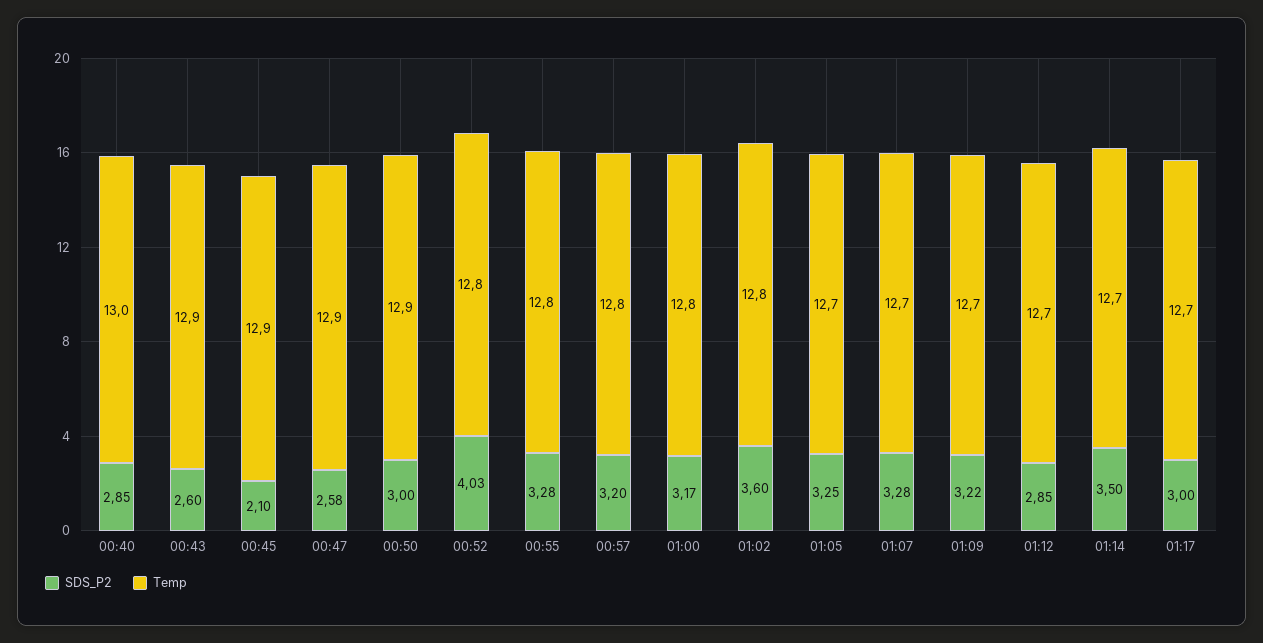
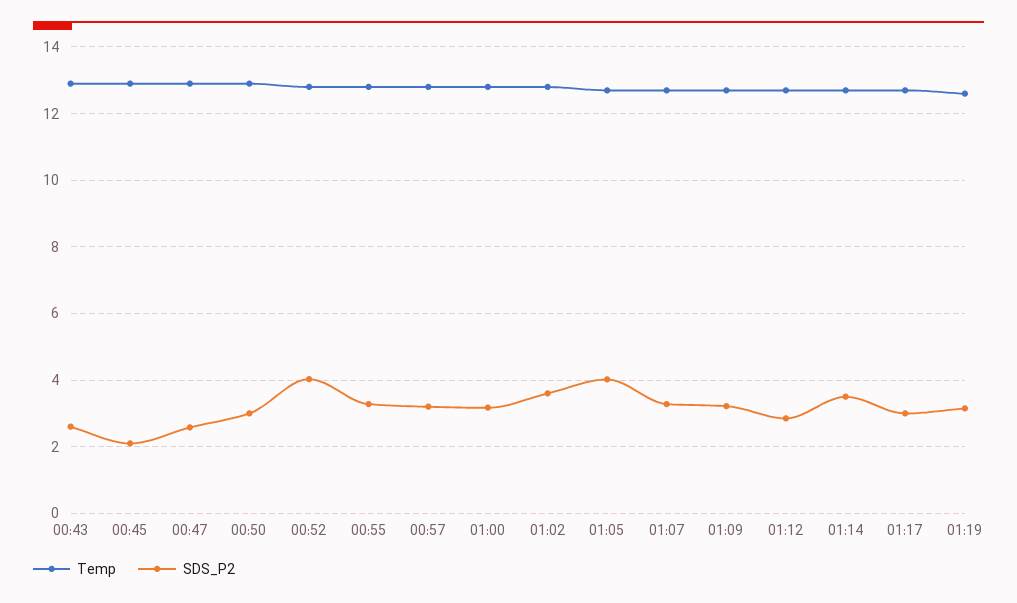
SDS_P2, 00:40: 2.85 -> none
Temp, 00:40: 13 -> none
SDS_P2, 01:05: 3.25 -> 4
Temp, 01:19: none -> 12.6
SDS_P2, 01:19: none -> 3.2

